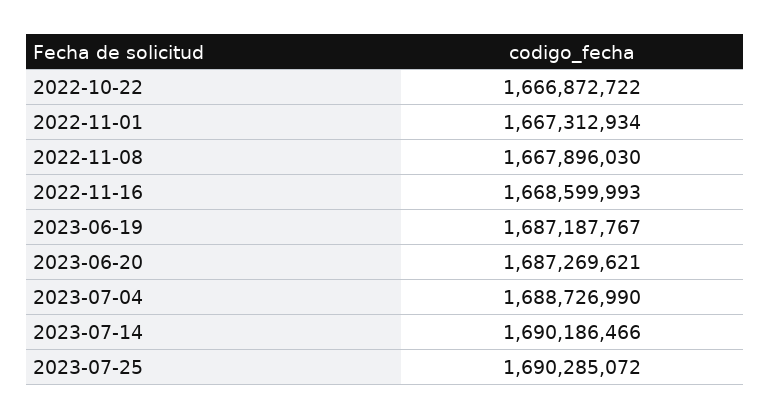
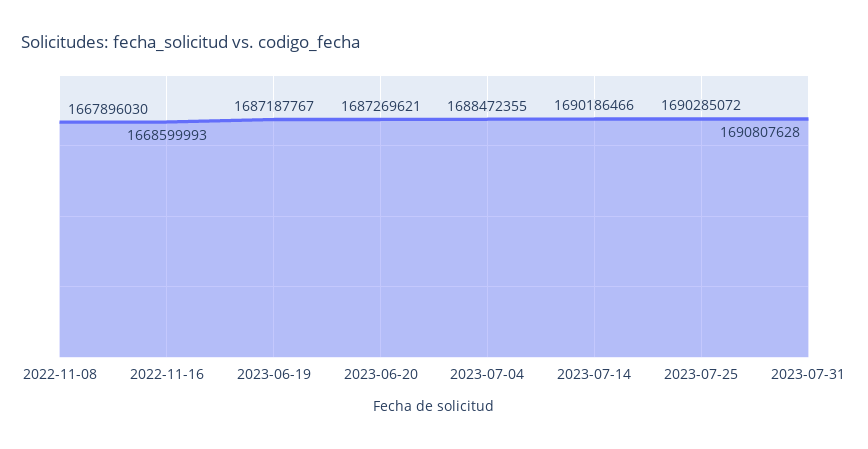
2022-10-22: 1666872722 -> none
2022-11-01: 1667312934 -> none
2023-07-04: 1688726990 -> 1688472355
2023-07-31: none -> 1690807628

